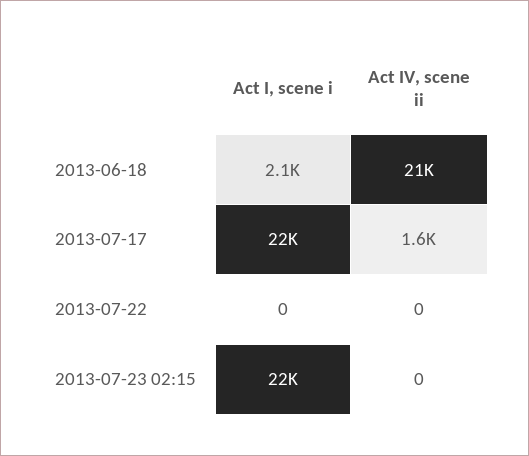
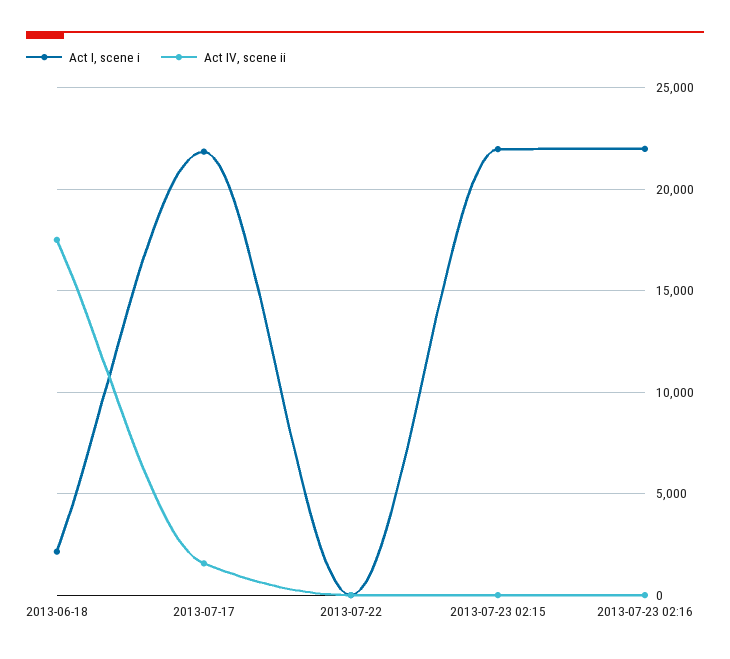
Act IV, scene ii, 2013-06-18: 21000 -> 17500
Act I, scene i, 2013-07-23 02:16: none -> 22000
Act IV, scene ii, 2013-07-23 02:16: none -> 0

